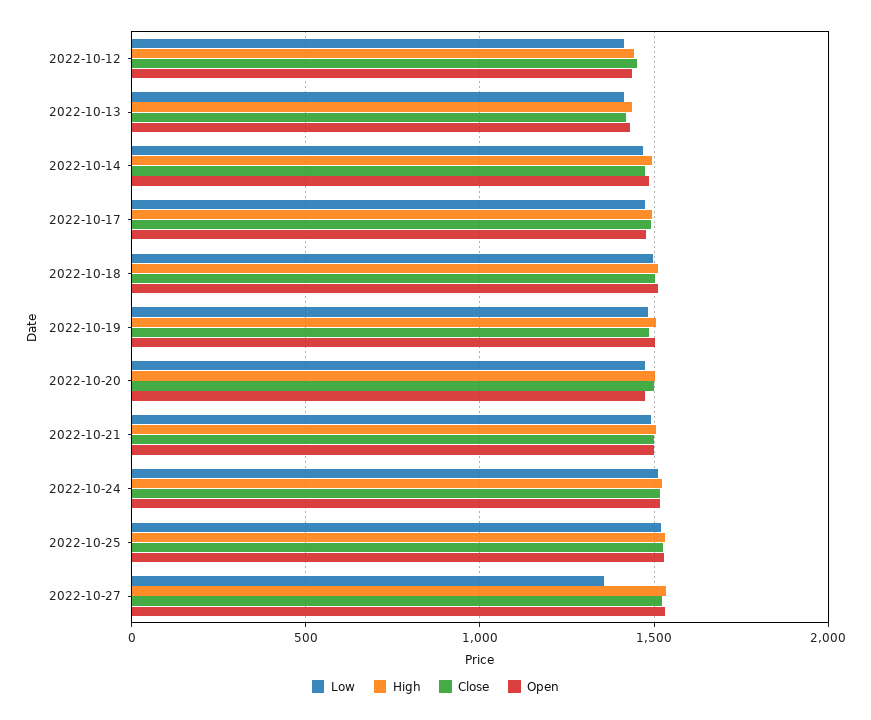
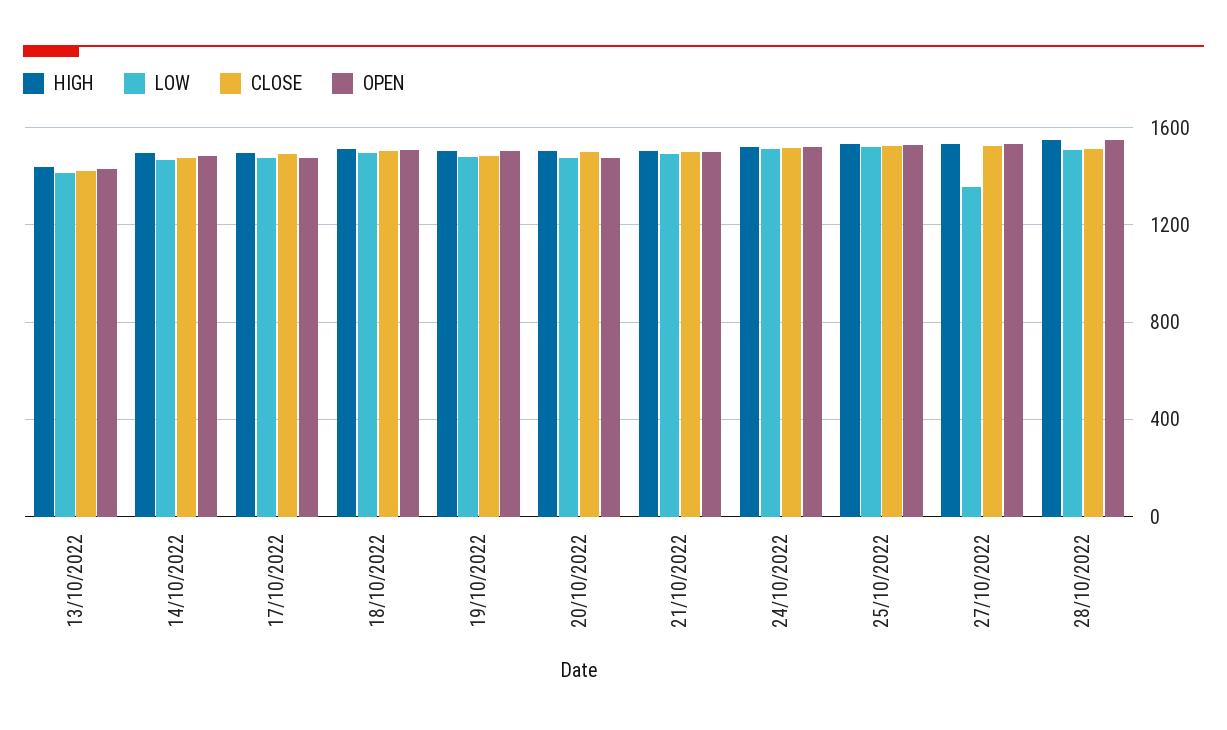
Low, 2022-10-12: 1400 -> none
High, 2022-10-12: 1450 -> none
Close, 2022-10-12: 1450 -> none
Open, 2022-10-12: 1450 -> none
High, 28/10/2022: none -> 1550
Low, 28/10/2022: none -> 1500
Close, 28/10/2022: none -> 1500
Open, 28/10/2022: none -> 1550

